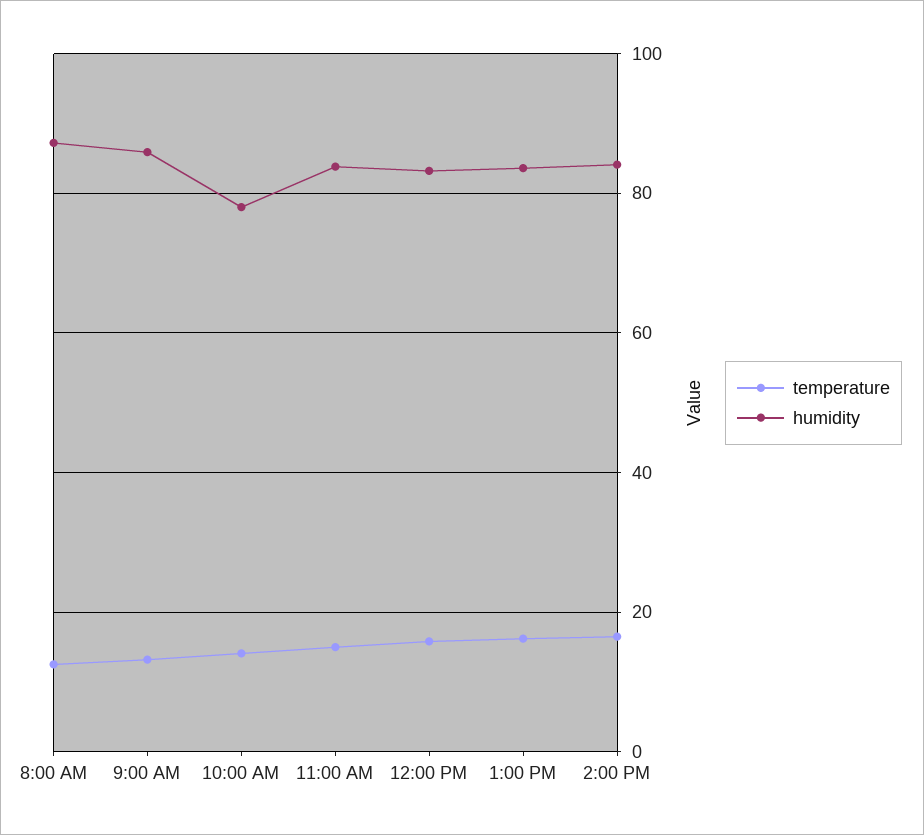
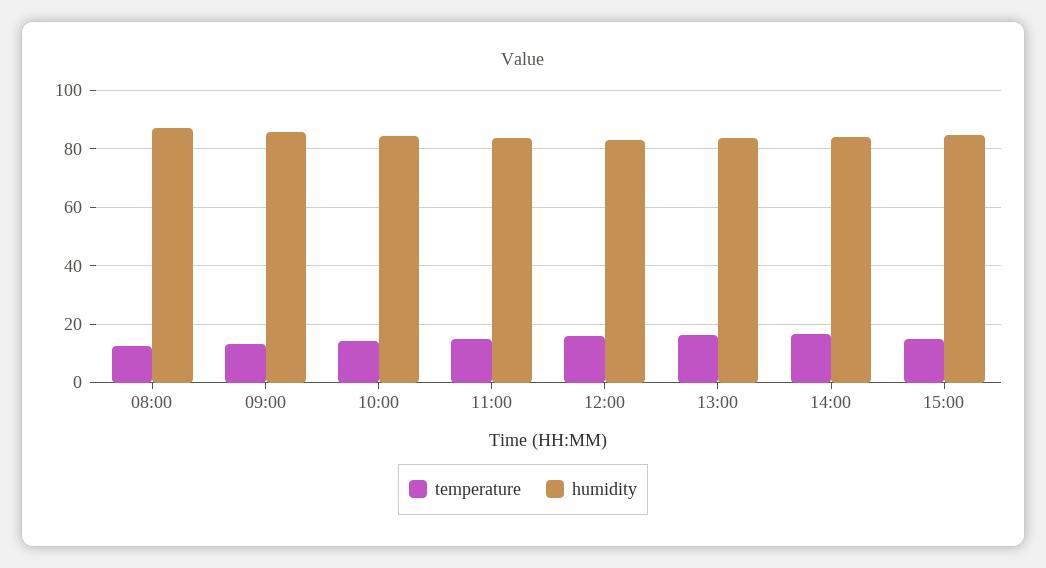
humidity, 10:00 AM: 78 -> 85
temperature, 15:00: none -> 15
humidity, 15:00: none -> 85

